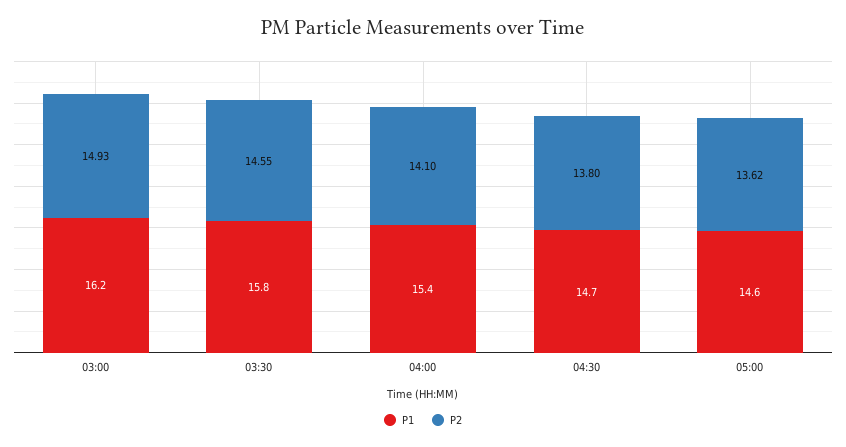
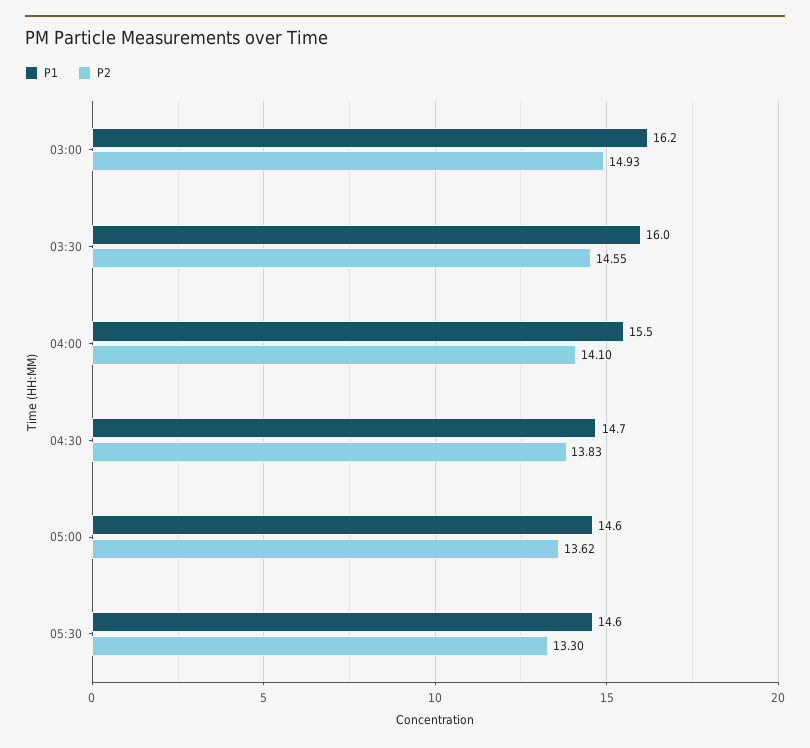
P1, 03:30: 15.8 -> 16
P1, 04:00: 15.4 -> 15.5
P2, 04:30: 13.8 -> 13.83
P1, 05:30: none -> 14.6
P2, 05:30: none -> 13.3

